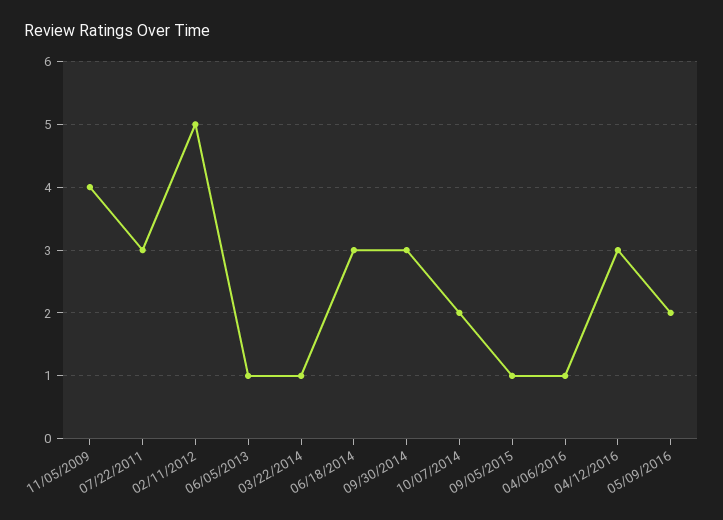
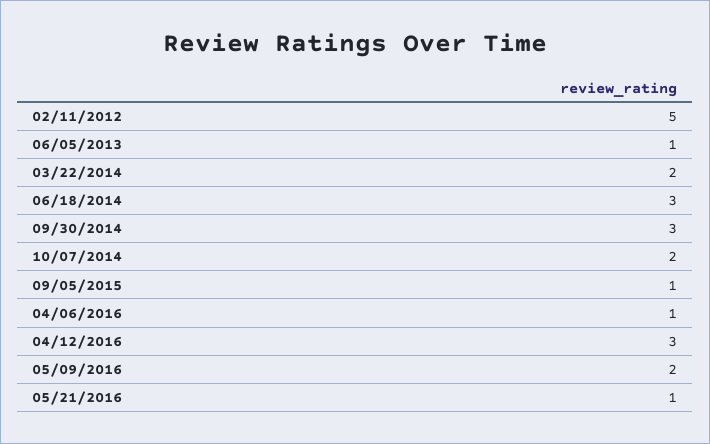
11/05/2009: 4 -> none
07/22/2011: 3 -> none
03/22/2014: 1 -> 2
05/21/2016: none -> 1

